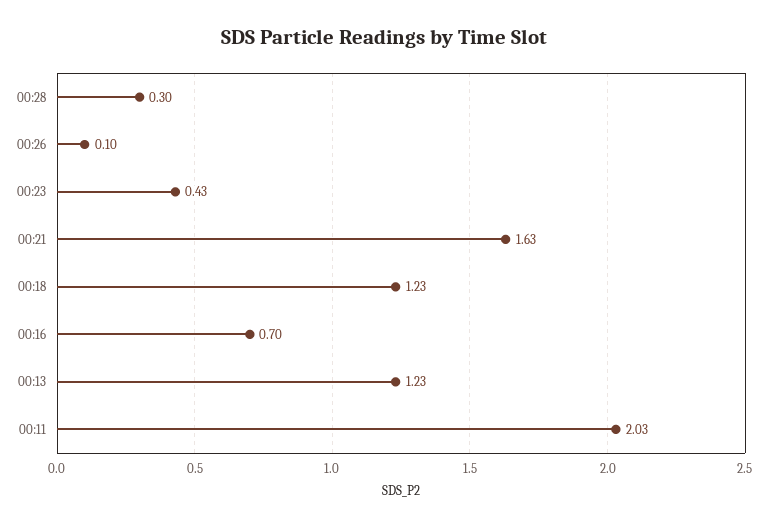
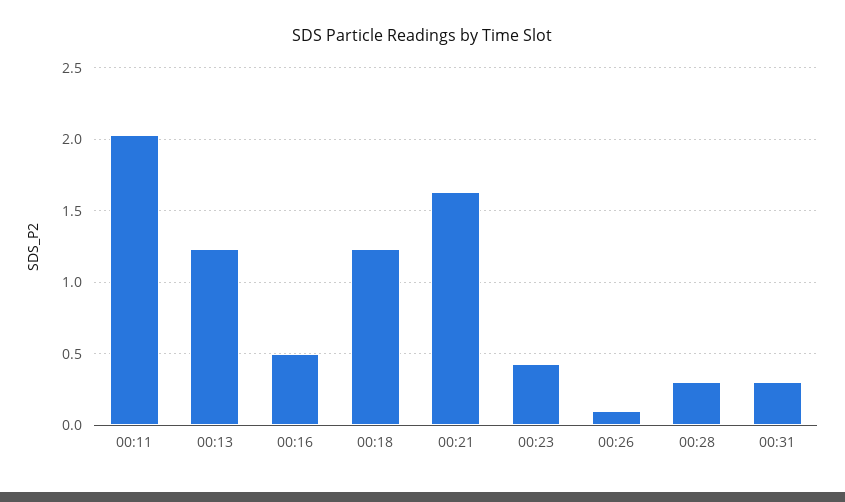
00:16: 0.7 -> 0.5
00:31: none -> 0.3

